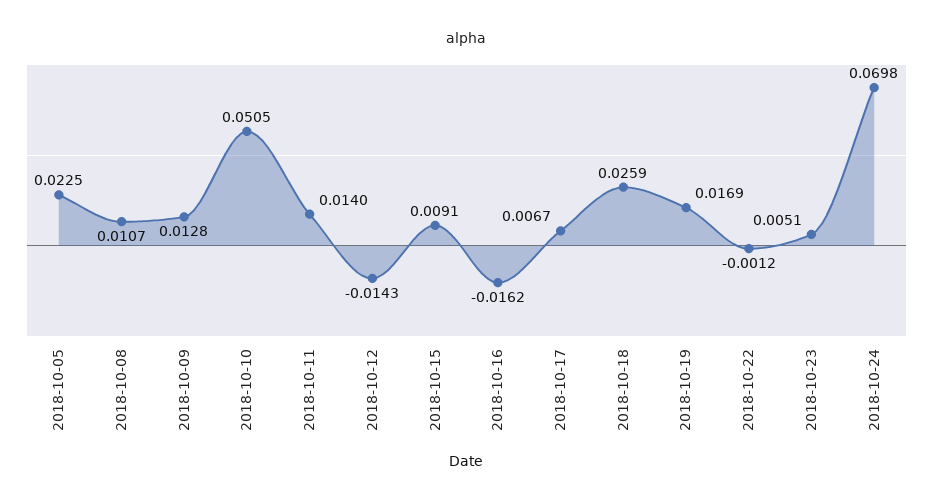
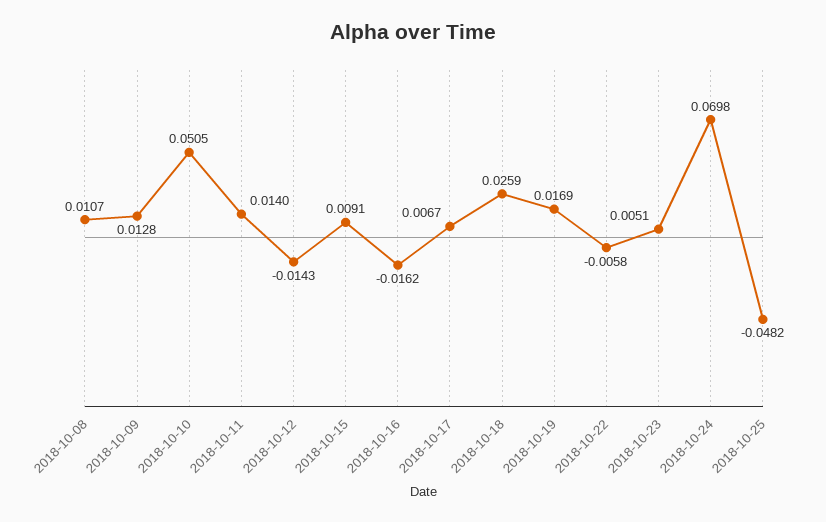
2018-10-05: 0.0225 -> none
2018-10-22: -0.0012 -> -0.0058
2018-10-25: none -> -0.0482

